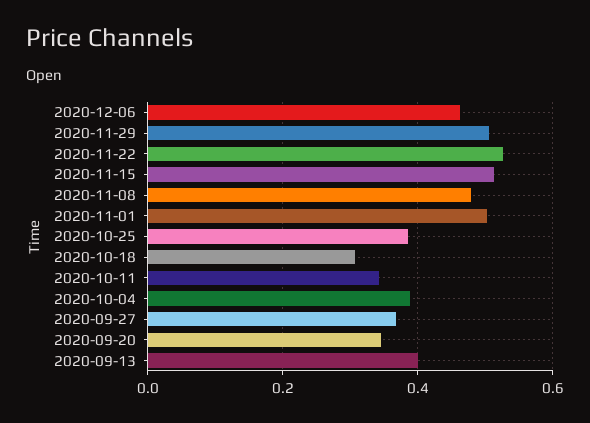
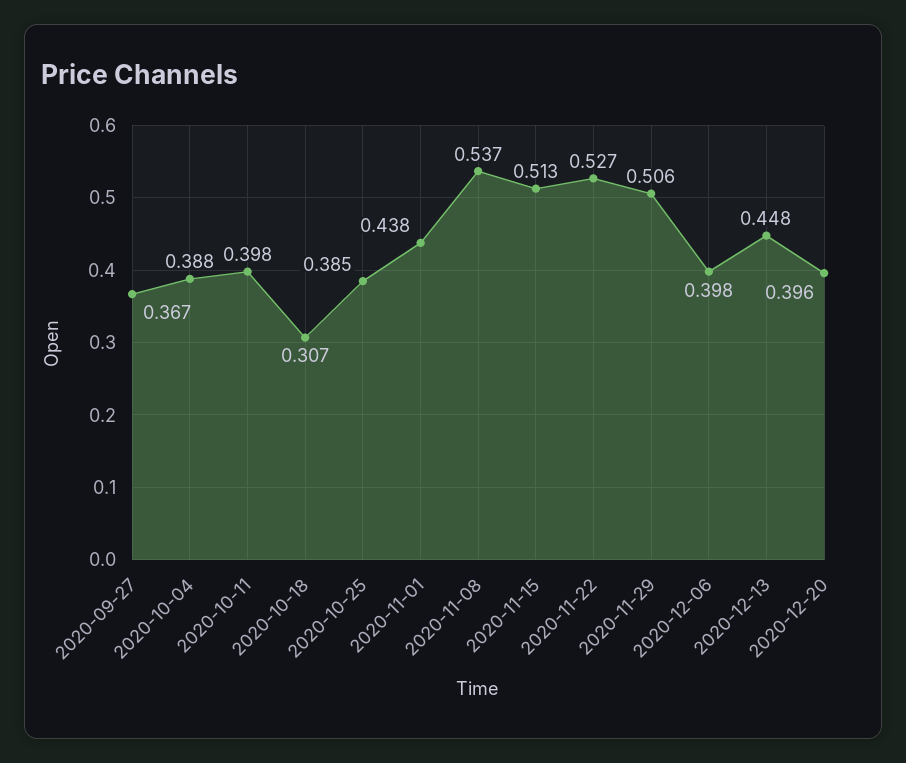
2020-12-06: 0.46 -> 0.398
2020-11-08: 0.48 -> 0.537
2020-11-01: 0.5 -> 0.438
2020-10-11: 0.34 -> 0.398
2020-09-20: 0.34 -> none
2020-09-13: 0.4 -> none
2020-12-13: none -> 0.448
2020-12-20: none -> 0.396

